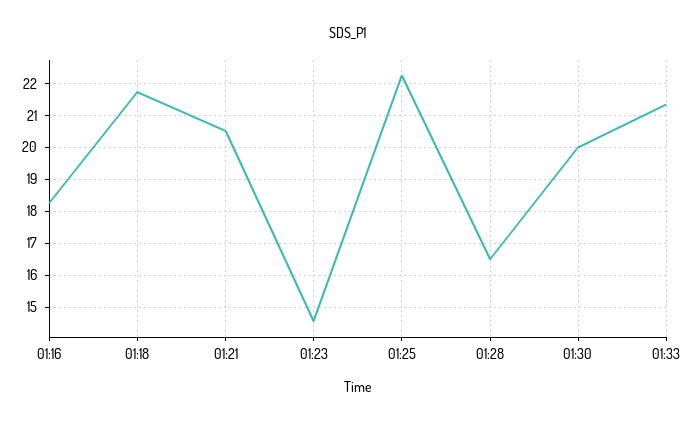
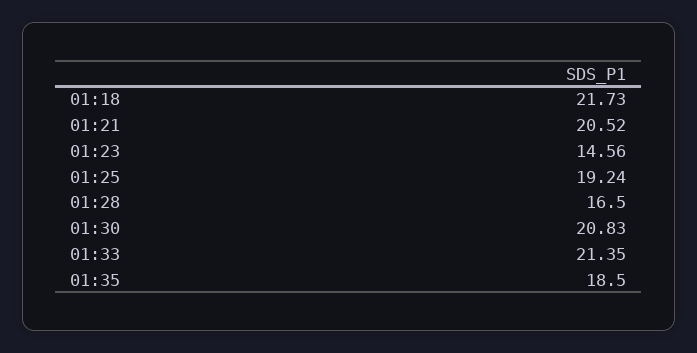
01:16: 18.2 -> none
01:25: 22.2 -> 19.24
01:30: 20 -> 20.83
01:35: none -> 18.5

